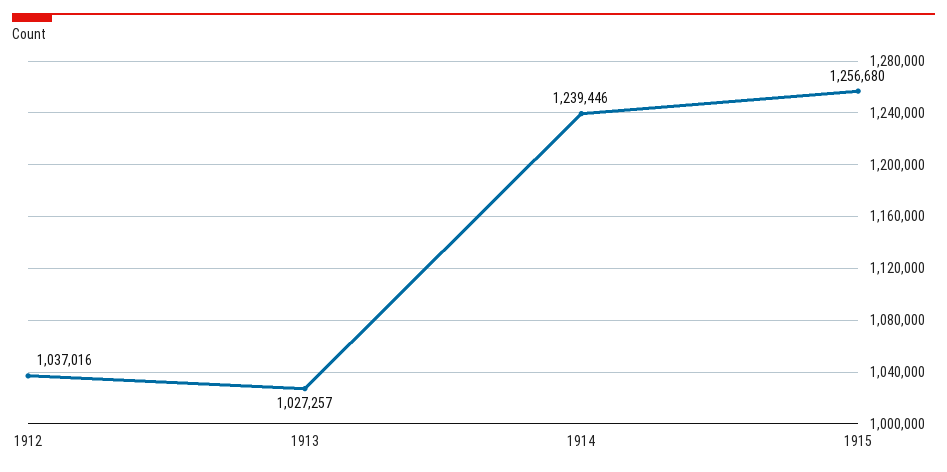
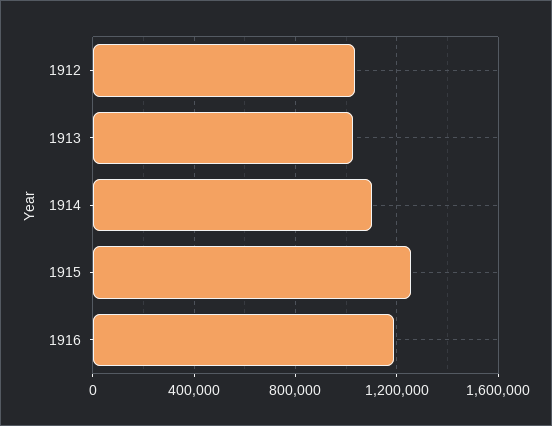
1914: 1239446 -> 1100000
1916: none -> 1200000

